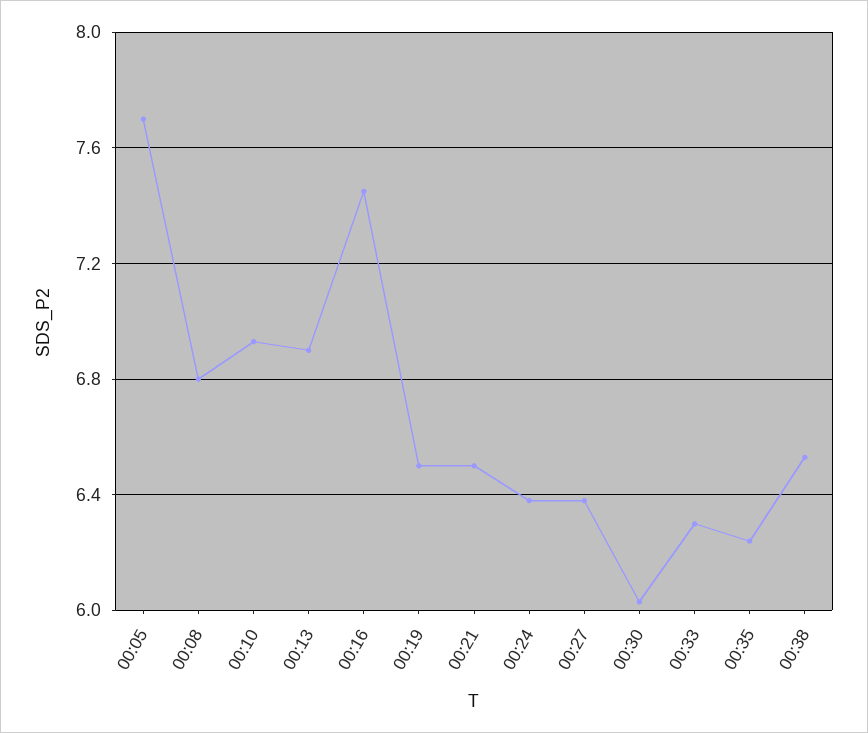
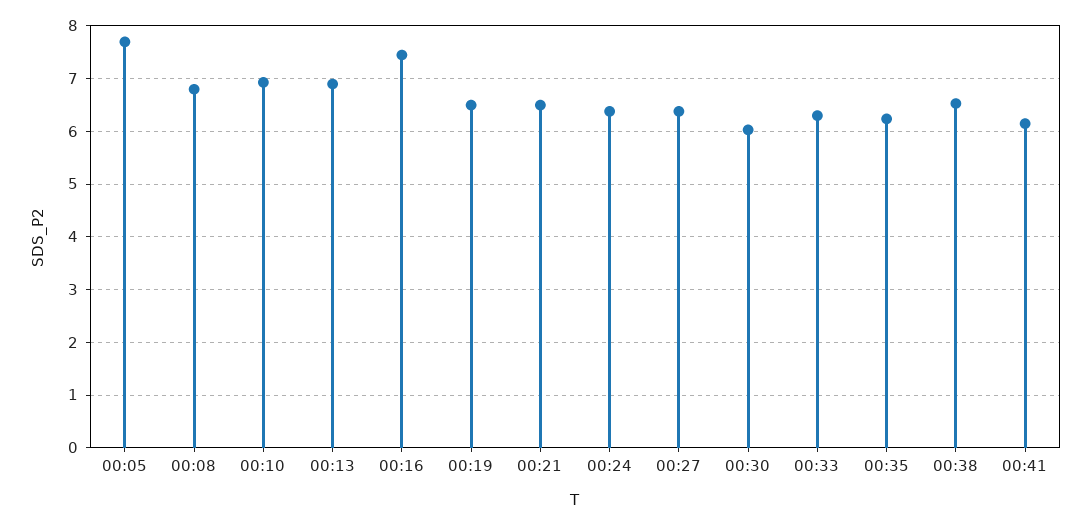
00:41: none -> 6.2

